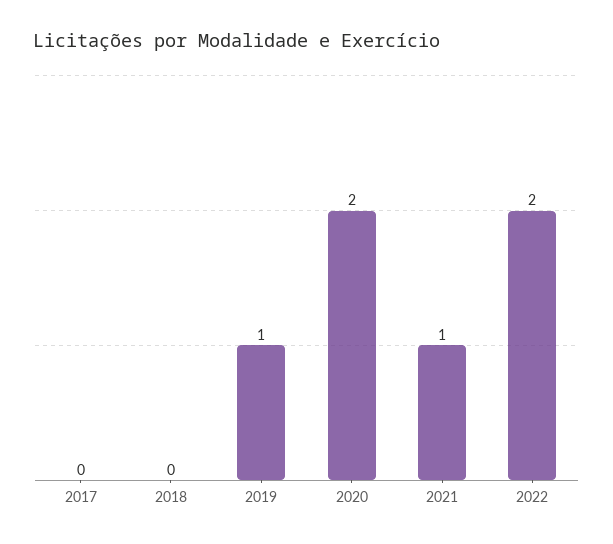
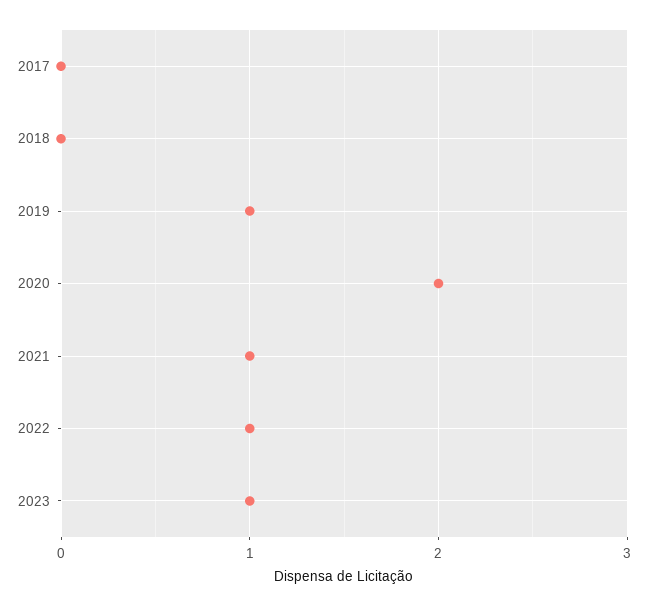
2022: 2 -> 1
2023: none -> 1

